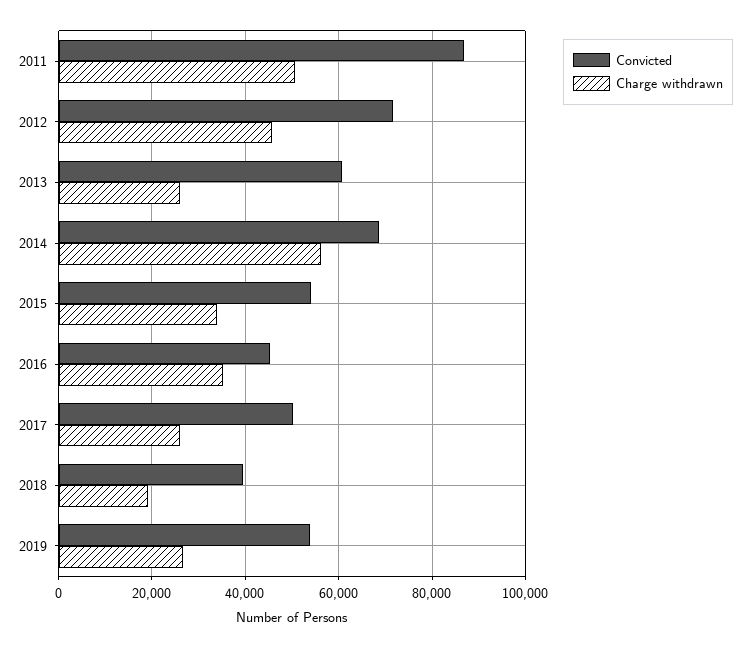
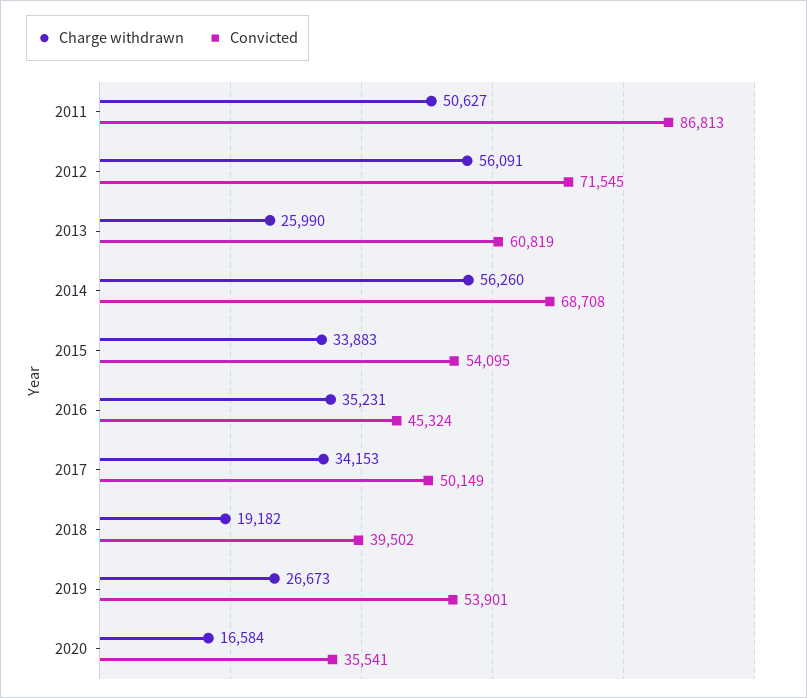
Charge withdrawn, 2012: 46000 -> 56091
Charge withdrawn, 2017: 26000 -> 34153
Charge withdrawn, 2020: none -> 16584
Convicted, 2020: none -> 35541

